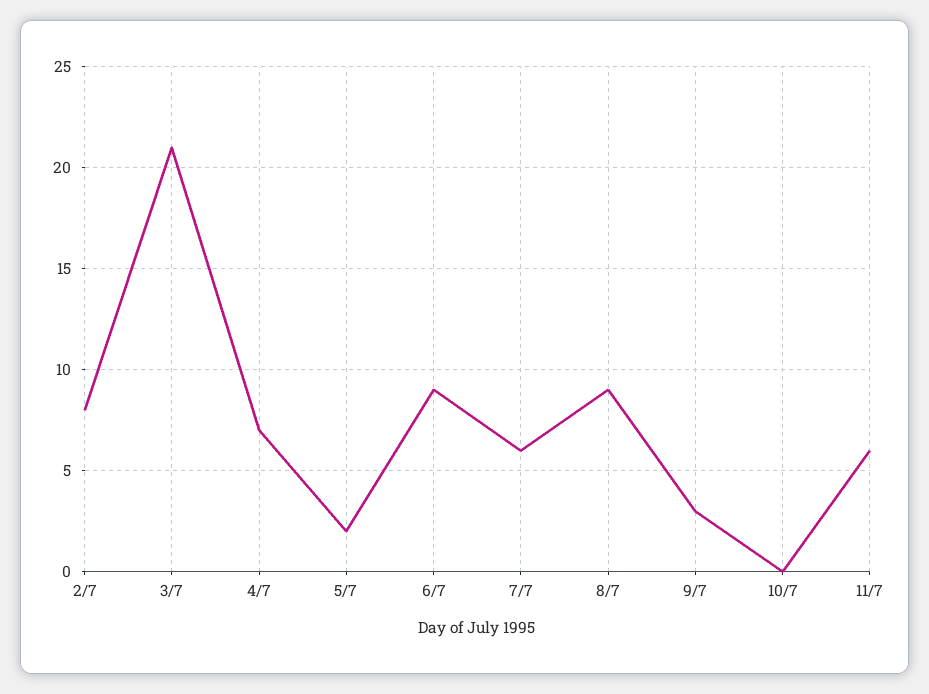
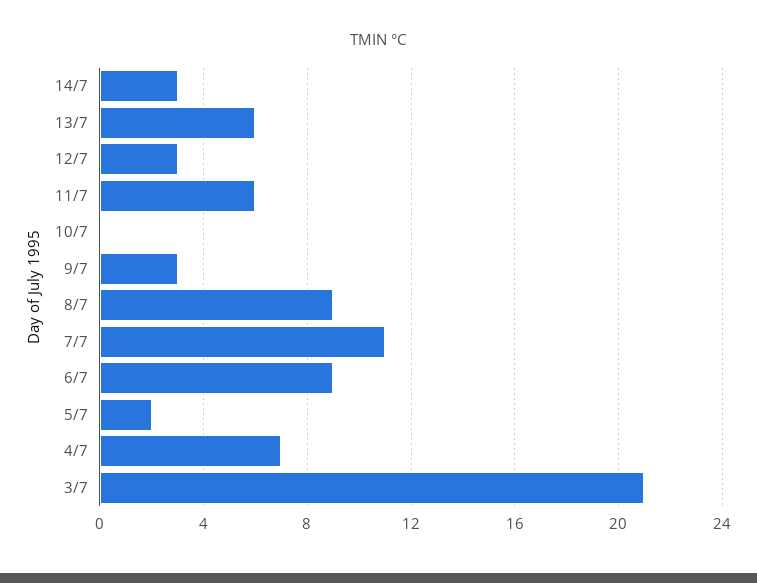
2/7: 8 -> none
7/7: 6 -> 11
14/7: none -> 3
13/7: none -> 6
12/7: none -> 3

